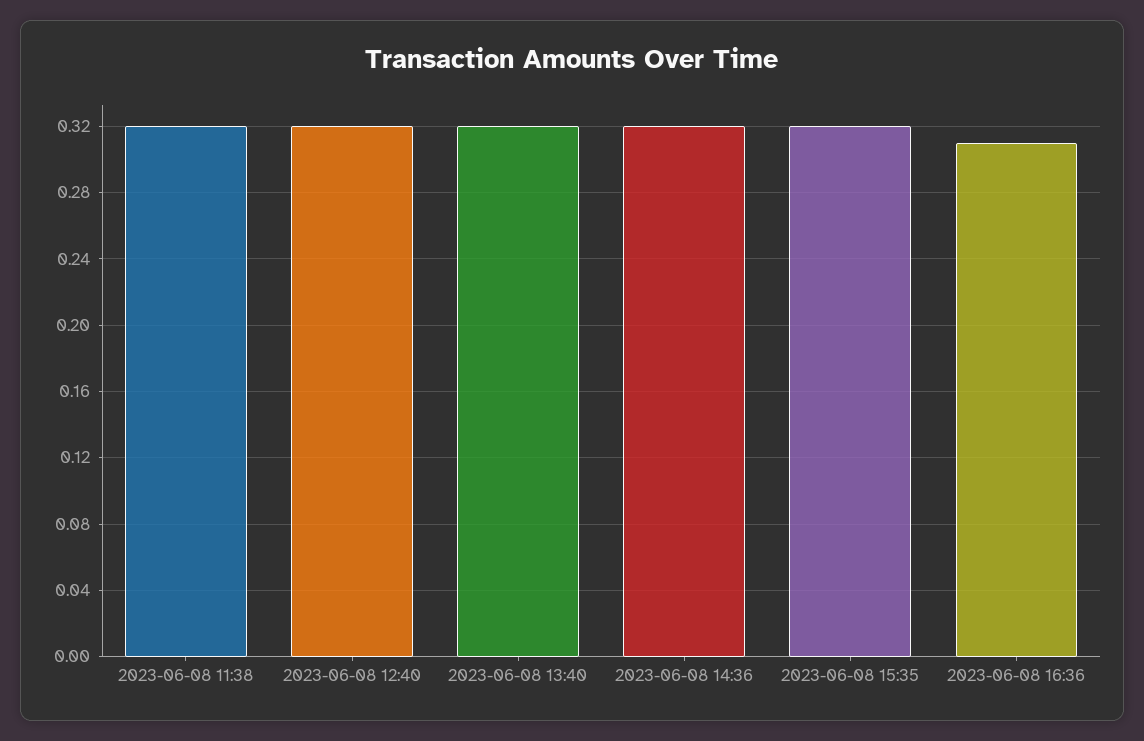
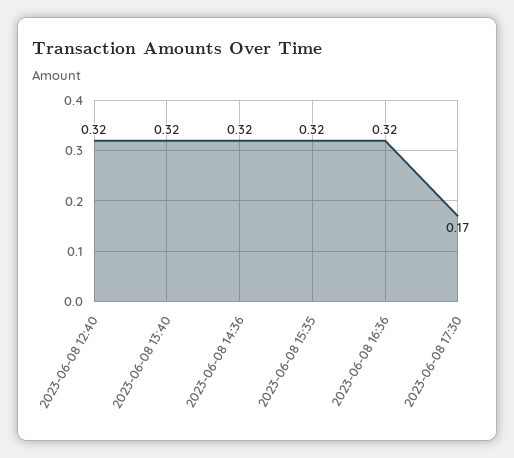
2023-06-08 11:38: 0.32 -> none
2023-06-08 16:36: 0.31 -> 0.32
2023-06-08 17:30: none -> 0.17

